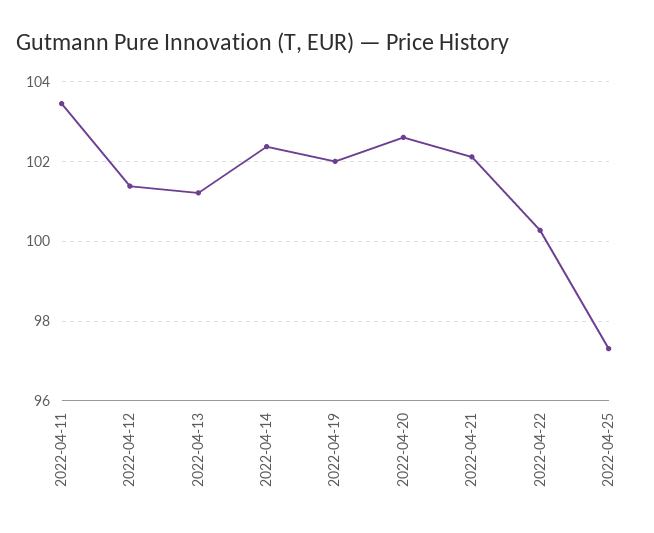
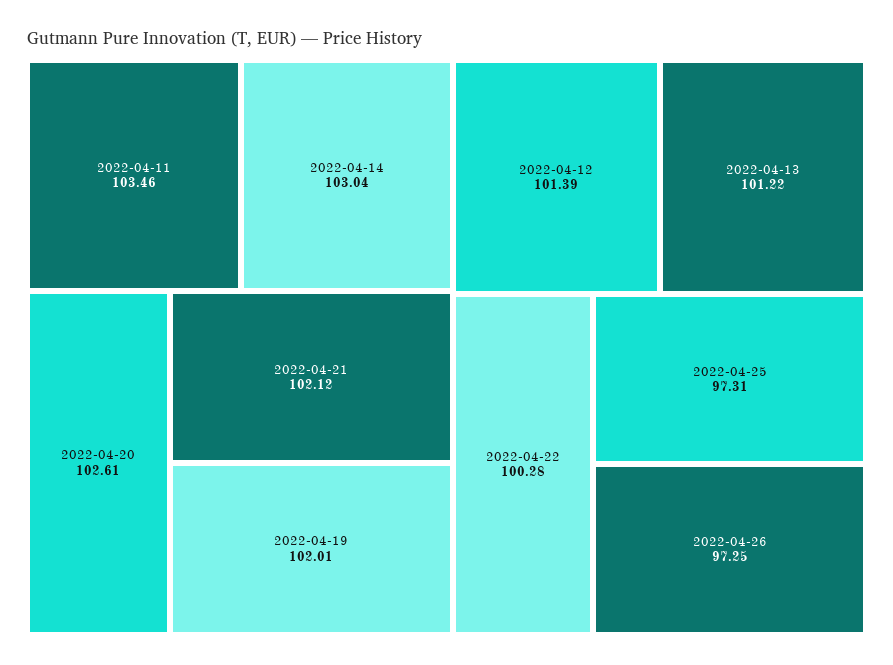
2022-04-14: 102.4 -> 103.04
2022-04-26: none -> 97.25

